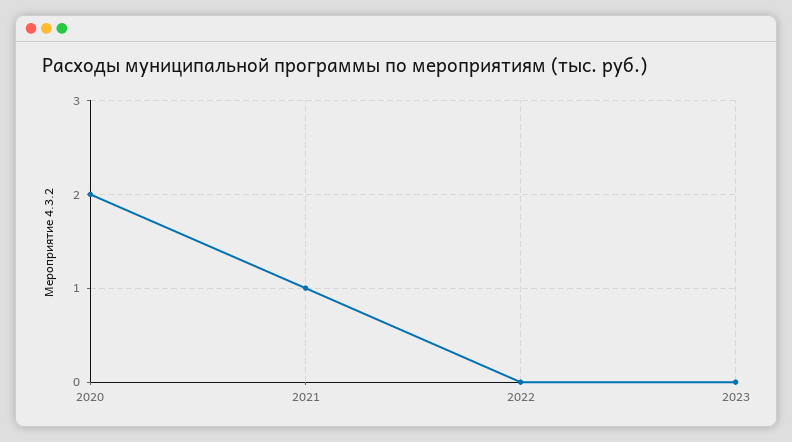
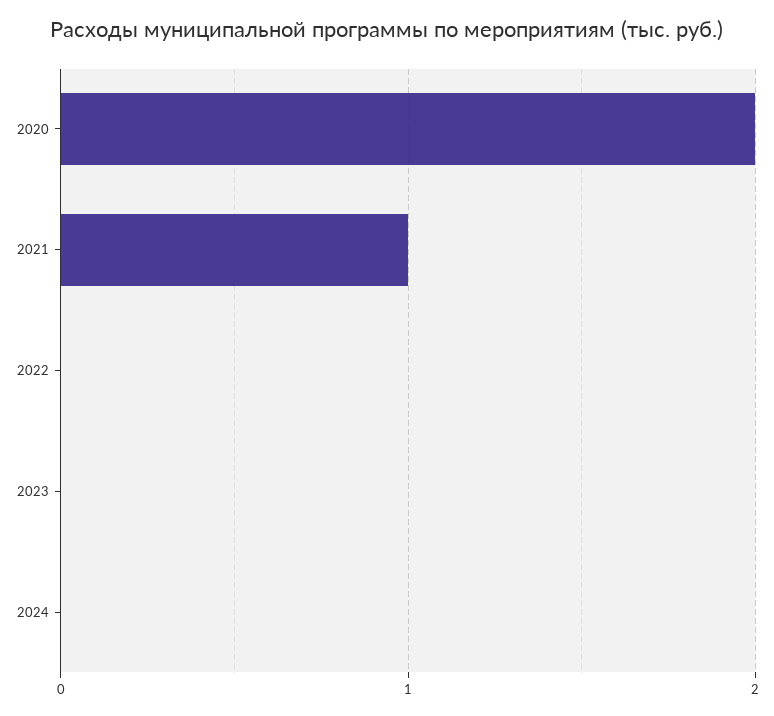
2024: none -> 0

